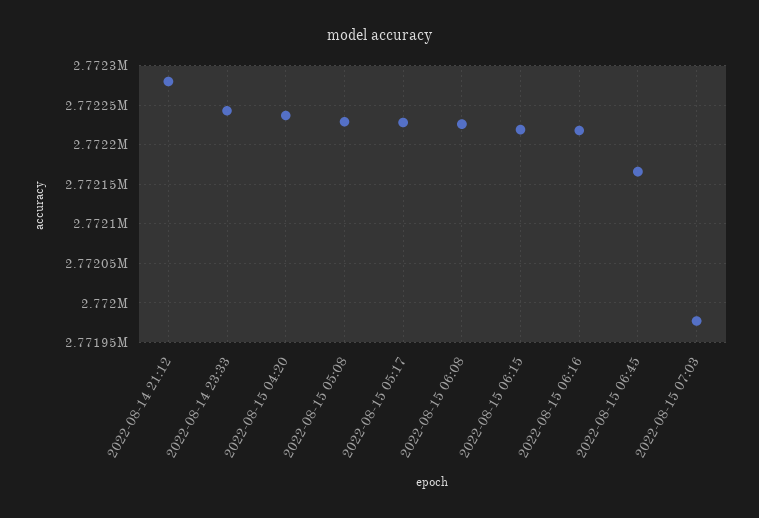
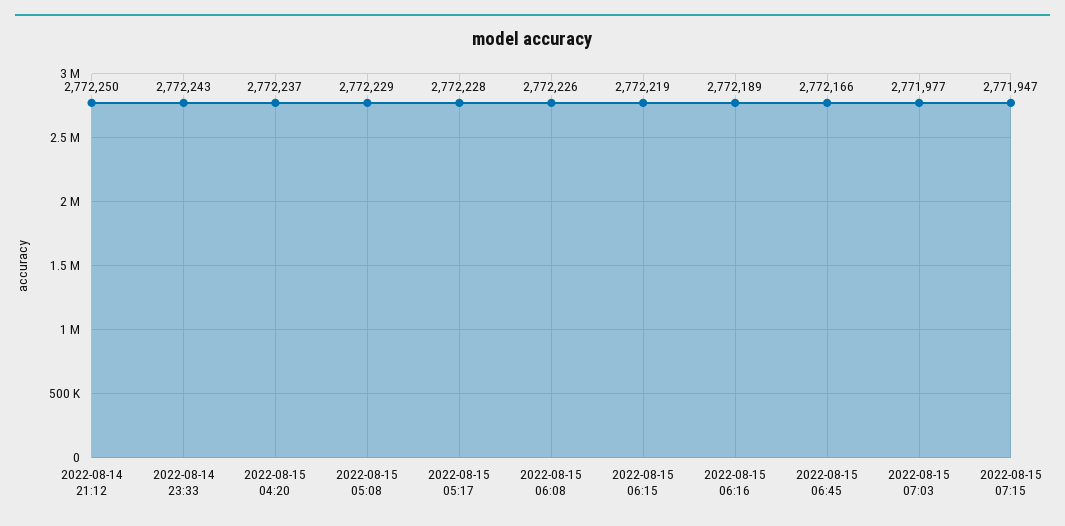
2022-08-14 21:12: 2772280 -> 2772250
2022-08-15 06:16: 2772220 -> 2772189
2022-08-15 07:15: none -> 2771947

